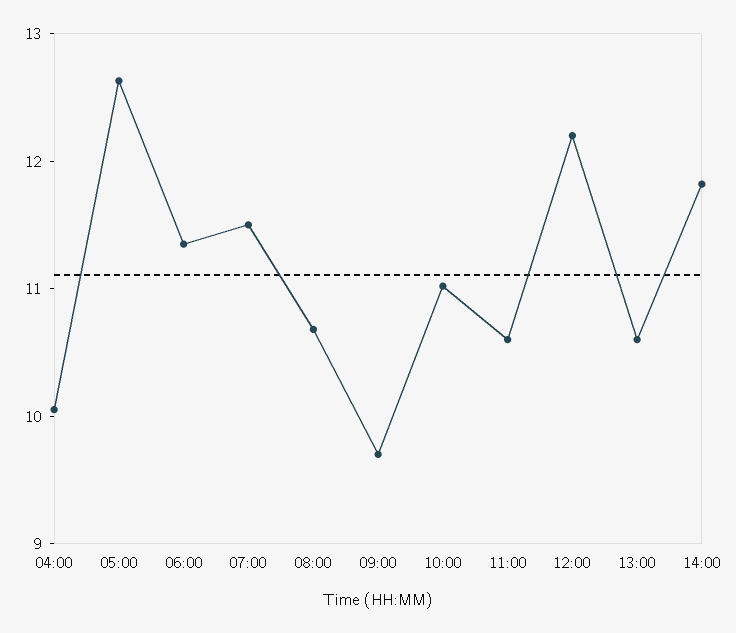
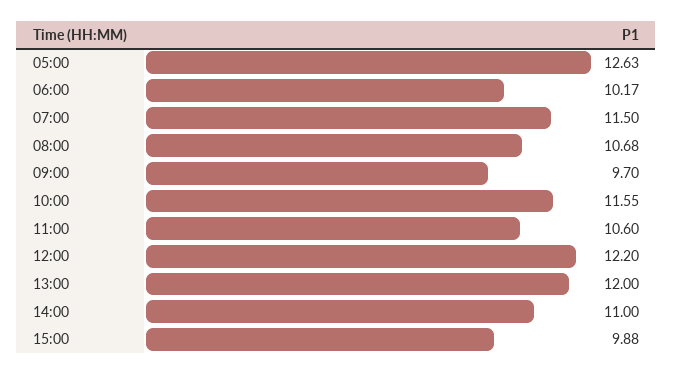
04:00: 10 -> none
06:00: 11.4 -> 10.17
10:00: 11 -> 11.55
13:00: 10.6 -> 12
14:00: 11.8 -> 11
15:00: none -> 9.88

